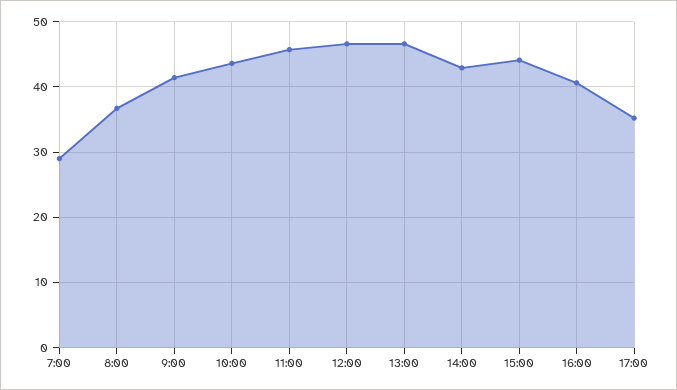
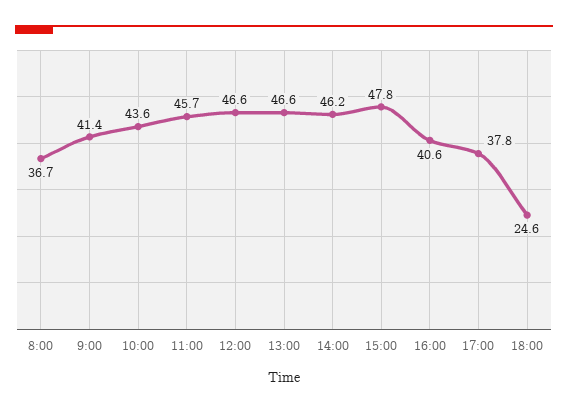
7:00: 29 -> none
14:00: 43 -> 46.2
15:00: 44 -> 47.8
17:00: 35 -> 37.8
18:00: none -> 24.6

